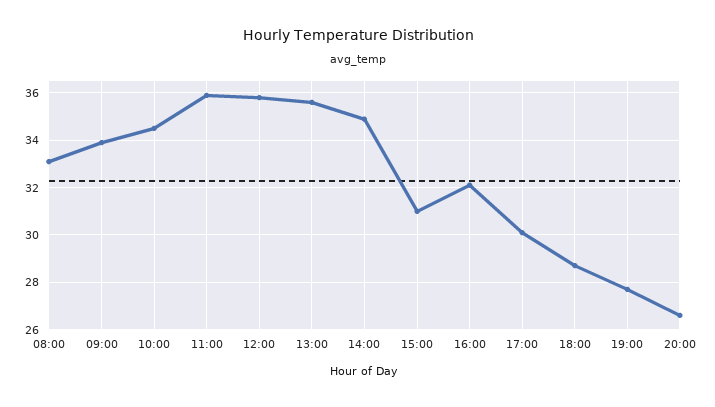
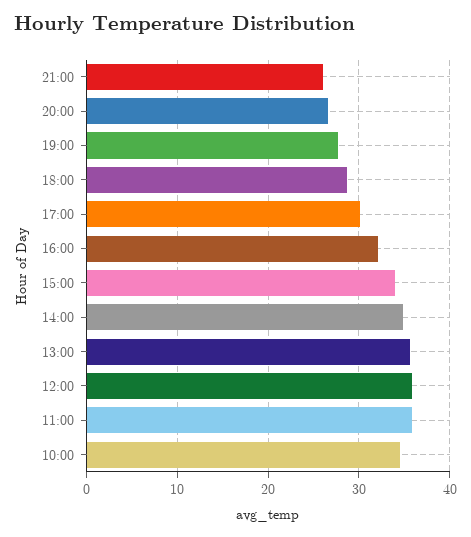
08:00: 33 -> none
09:00: 34 -> none
15:00: 31 -> 34
21:00: none -> 26

